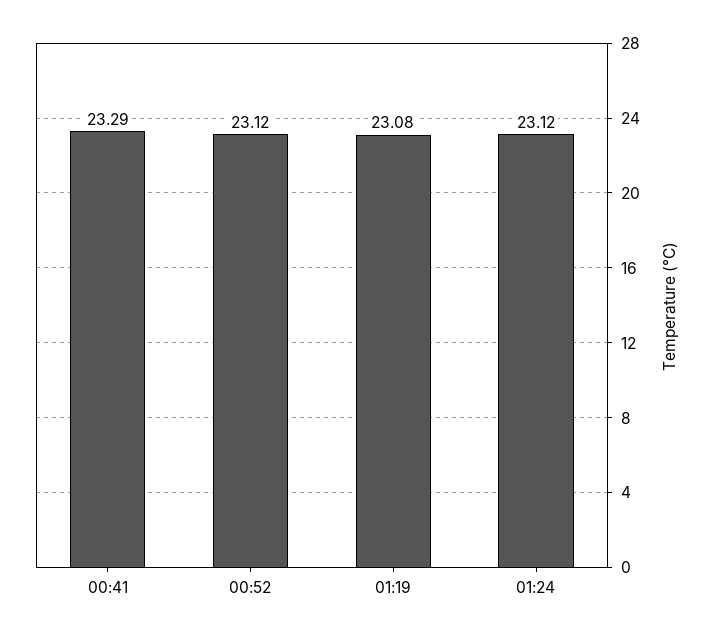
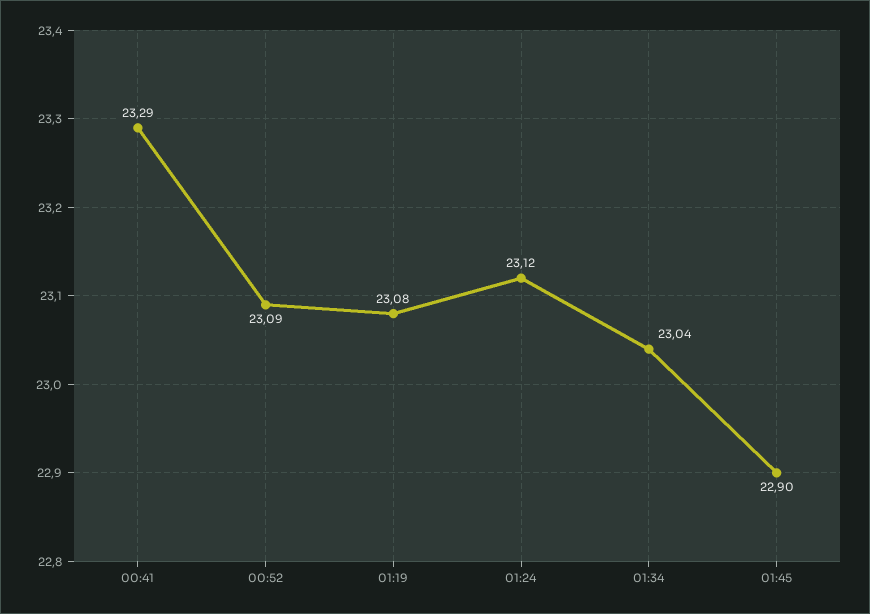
00:52: 23.12 -> 23.09
01:34: none -> 23.04
01:45: none -> 22.9

